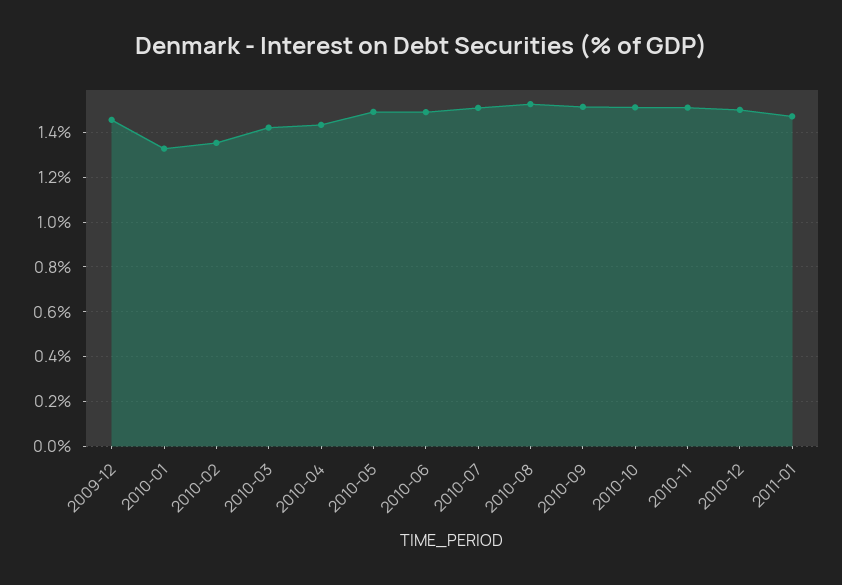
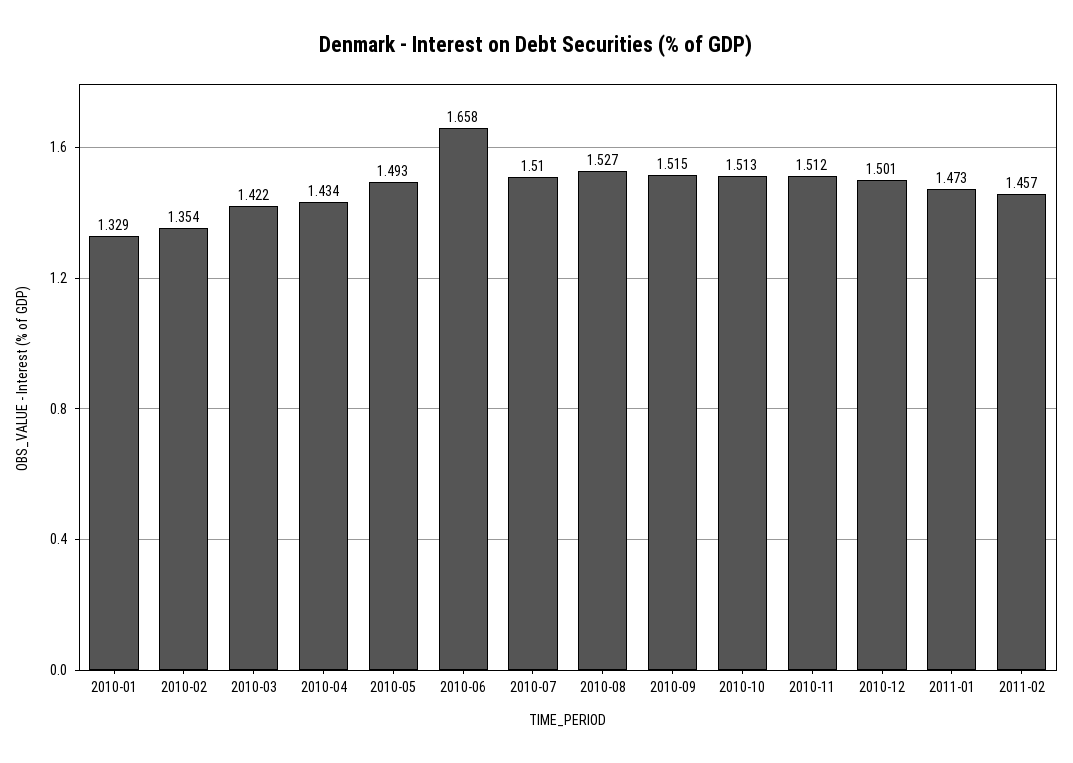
2009-12: 1.45 -> none
2010-06: 1.5 -> 1.658
2011-02: none -> 1.457

